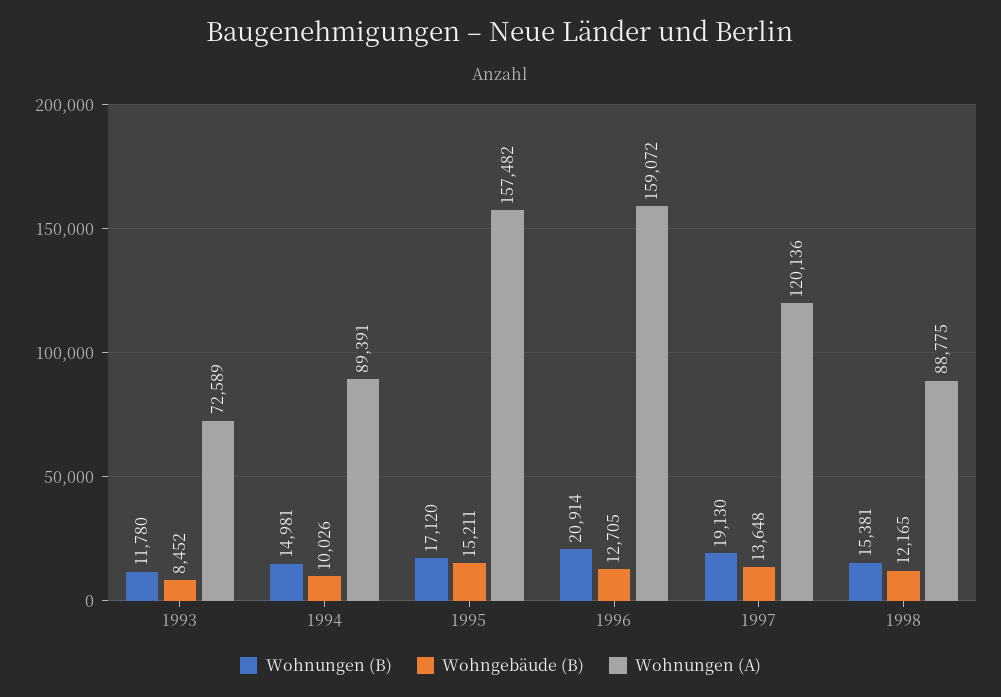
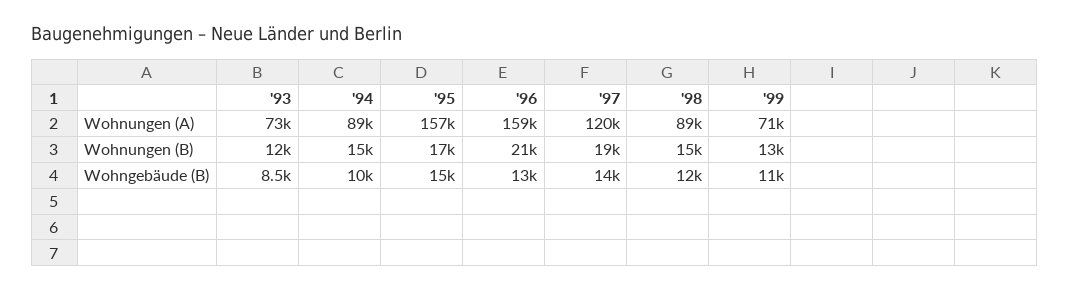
Wohnungen (A), '99: none -> 71000
Wohnungen (B), '99: none -> 13000
Wohngebäude (B), '99: none -> 11000

